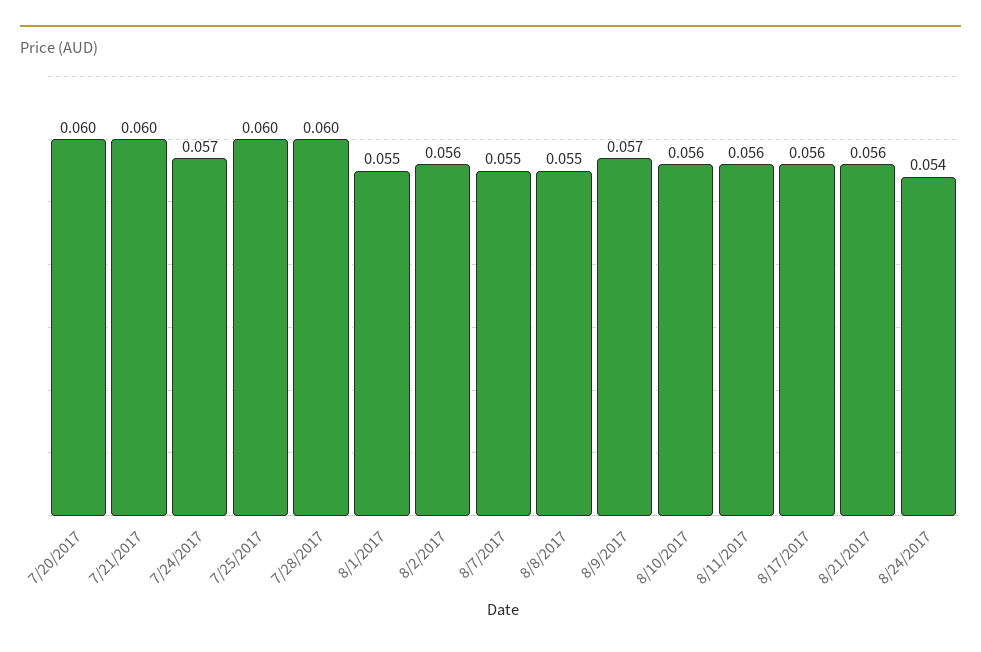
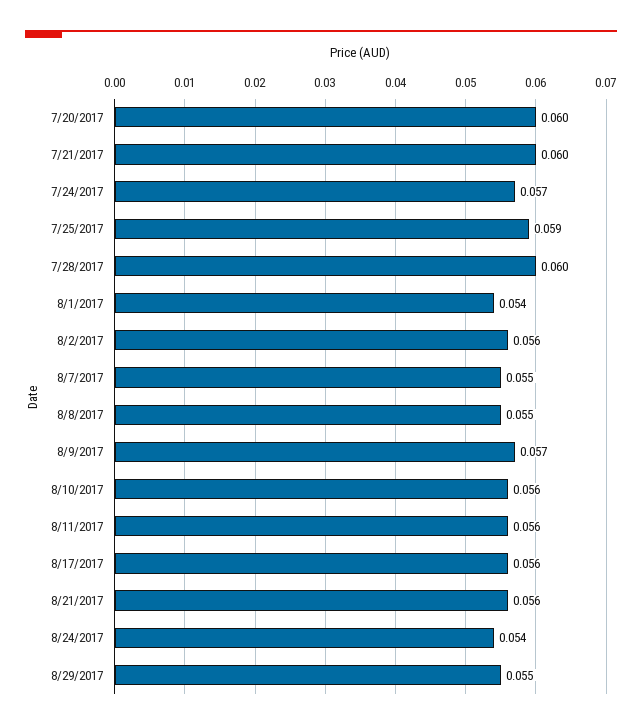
7/25/2017: 0.06 -> 0.059
8/1/2017: 0.055 -> 0.054
8/29/2017: none -> 0.055

